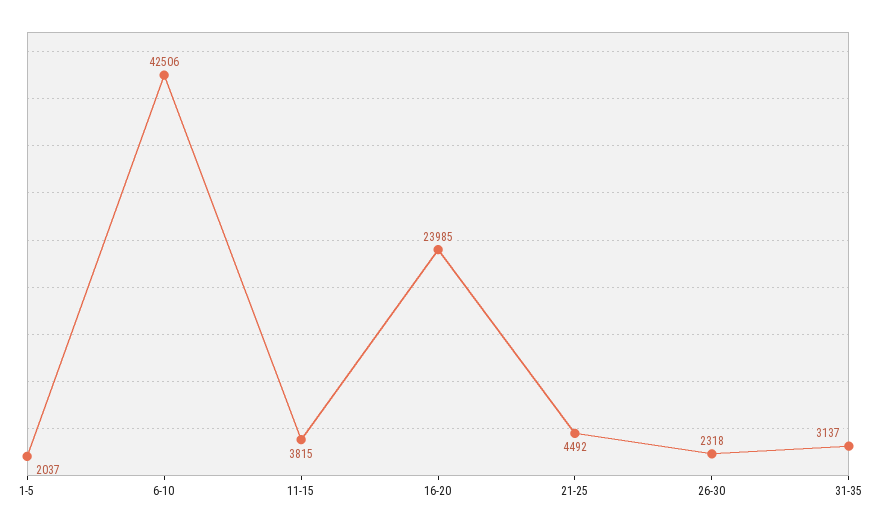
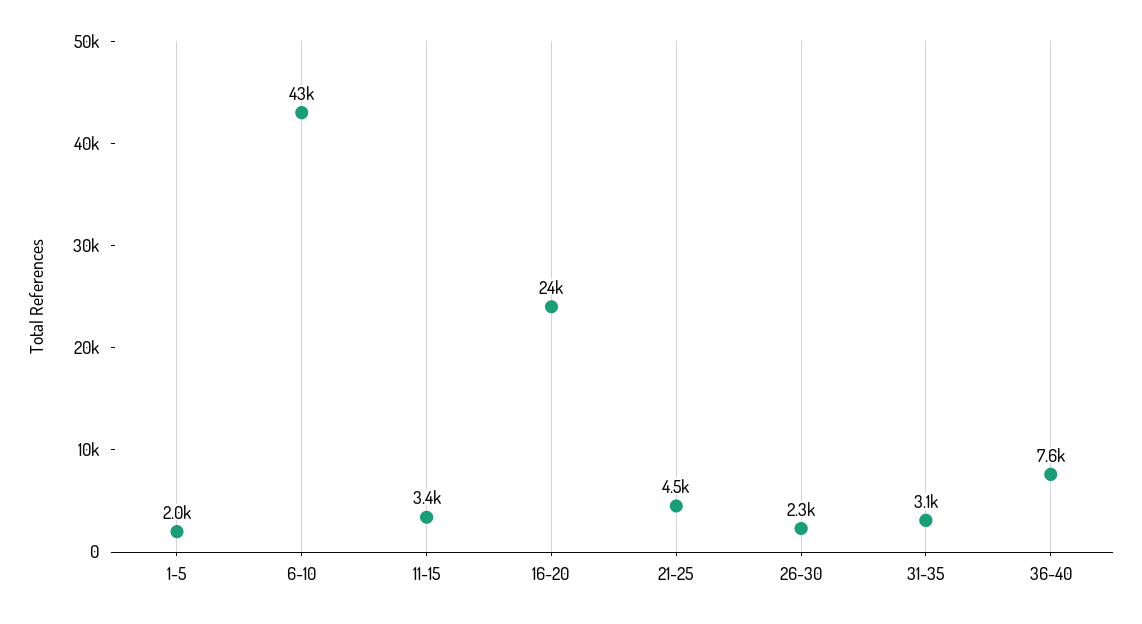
11-15: 3815 -> 3400
36-40: none -> 7600

